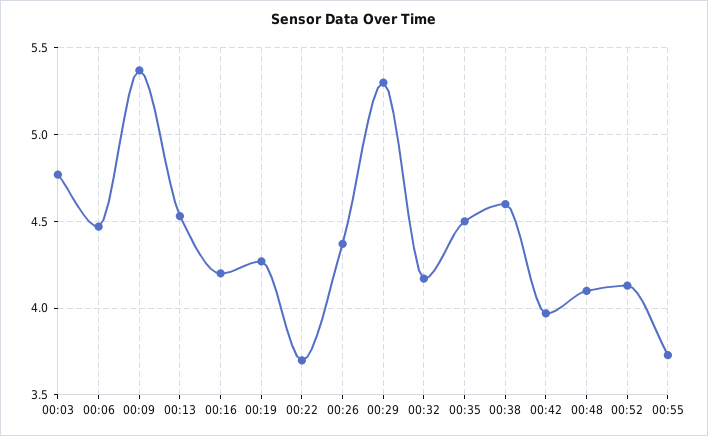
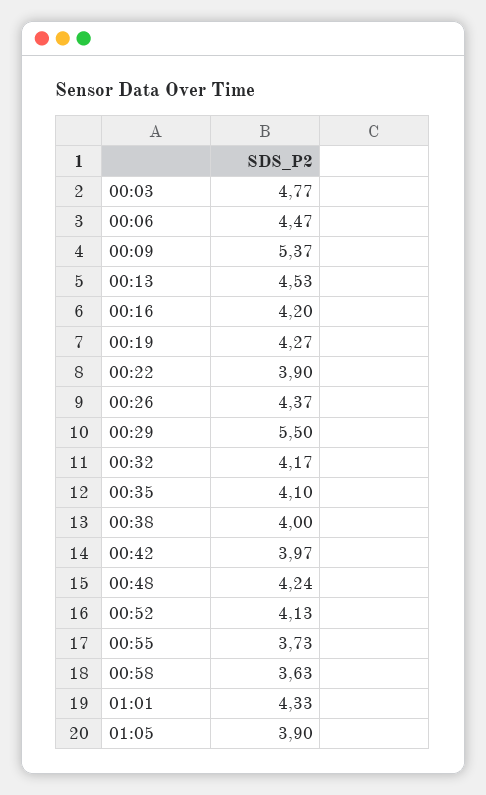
00:22: 3.7 -> 3.9
00:29: 5.3 -> 5.5
00:35: 4.5 -> 4.1
00:38: 4.6 -> 4
00:48: 4.1 -> 4.24
00:58: none -> 3.63
01:01: none -> 4.33
01:05: none -> 3.9

